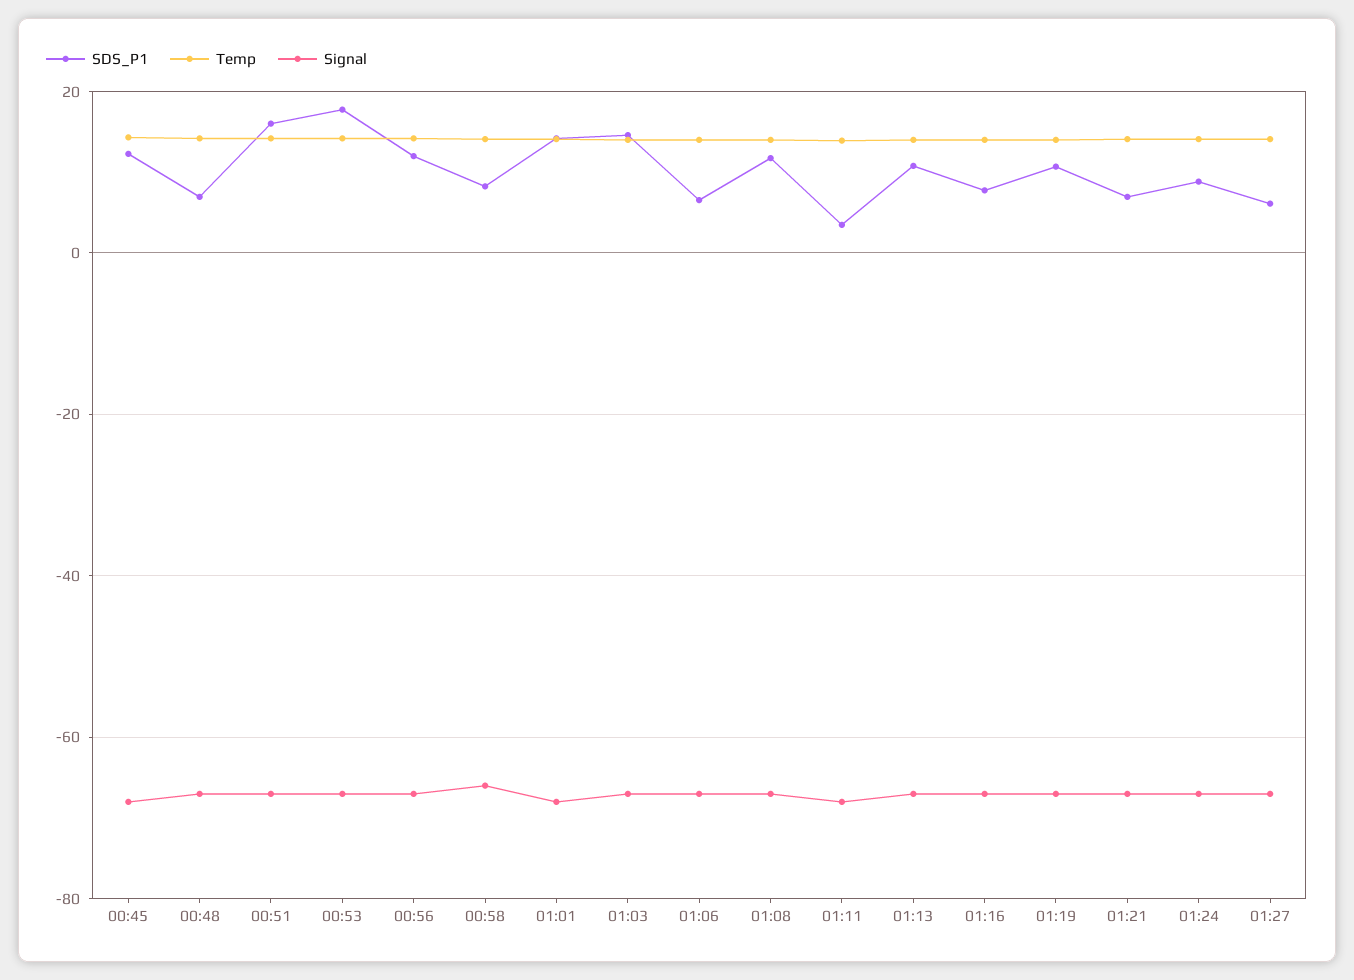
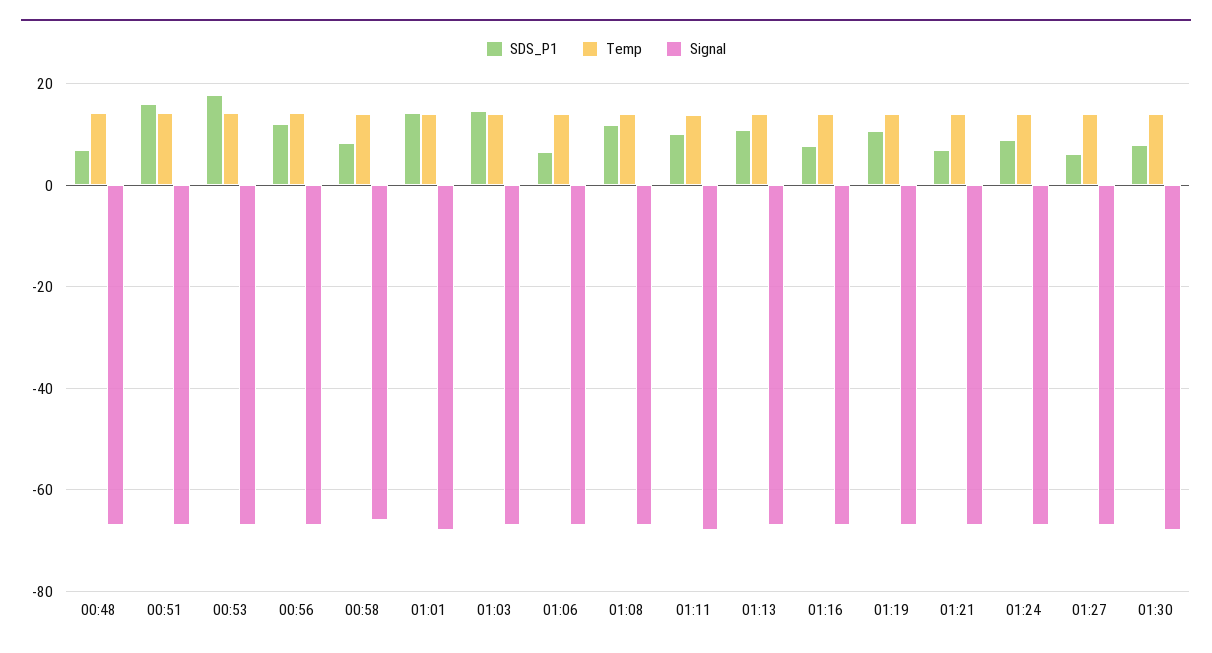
SDS_P1, 00:45: 12 -> none
Temp, 00:45: 14 -> none
Signal, 00:45: -68 -> none
SDS_P1, 01:11: 4 -> 10
SDS_P1, 01:30: none -> 8
Temp, 01:30: none -> 14
Signal, 01:30: none -> -68

